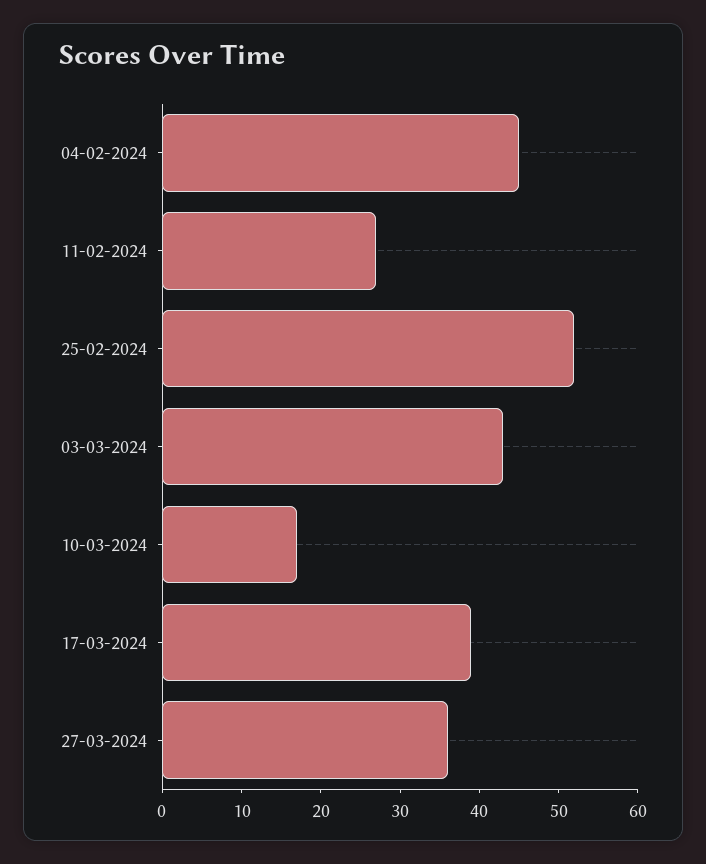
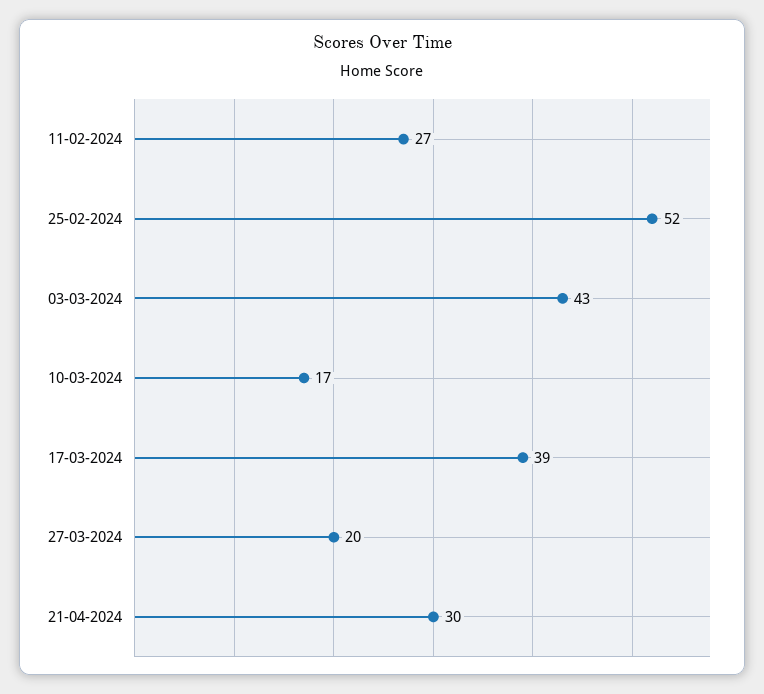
04-02-2024: 45 -> none
27-03-2024: 35 -> 20
21-04-2024: none -> 30

